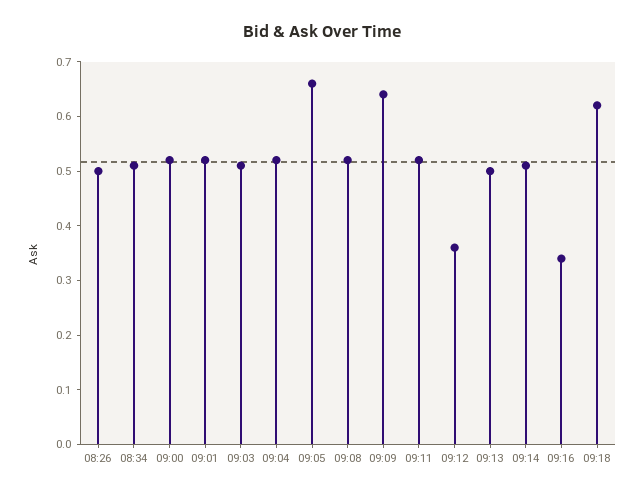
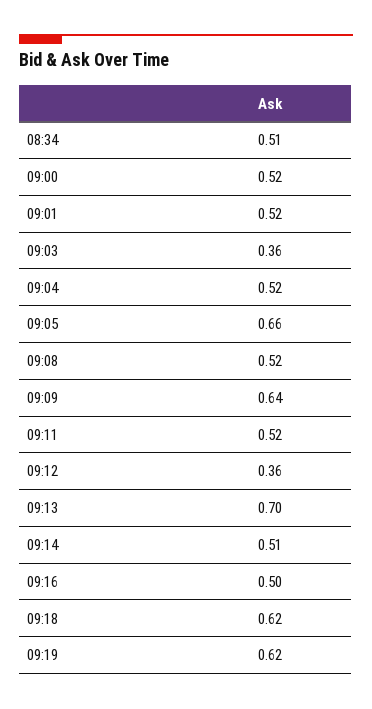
08:26: 0.5 -> none
09:03: 0.5 -> 0.36
09:13: 0.5 -> 0.7
09:16: 0.35 -> 0.5
09:19: none -> 0.62

